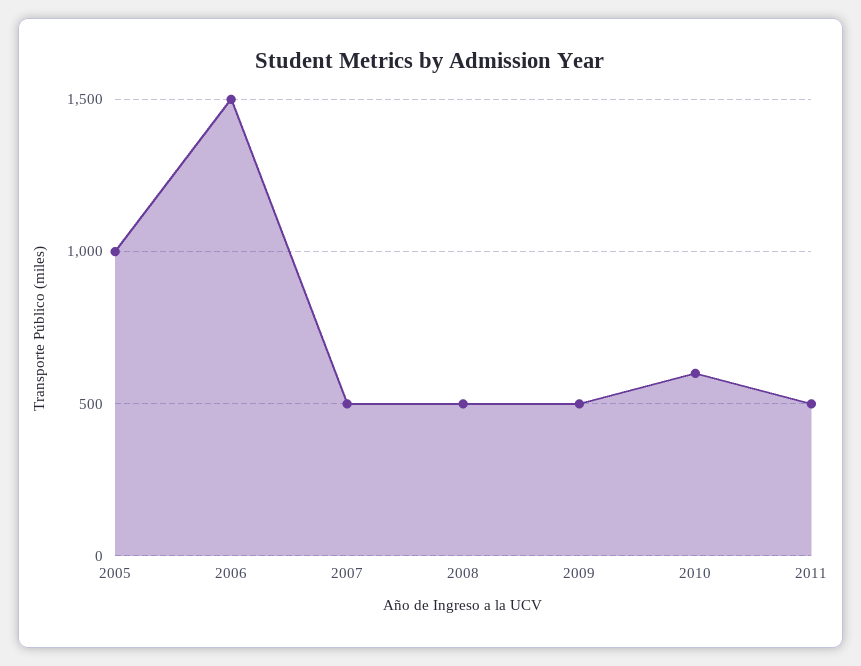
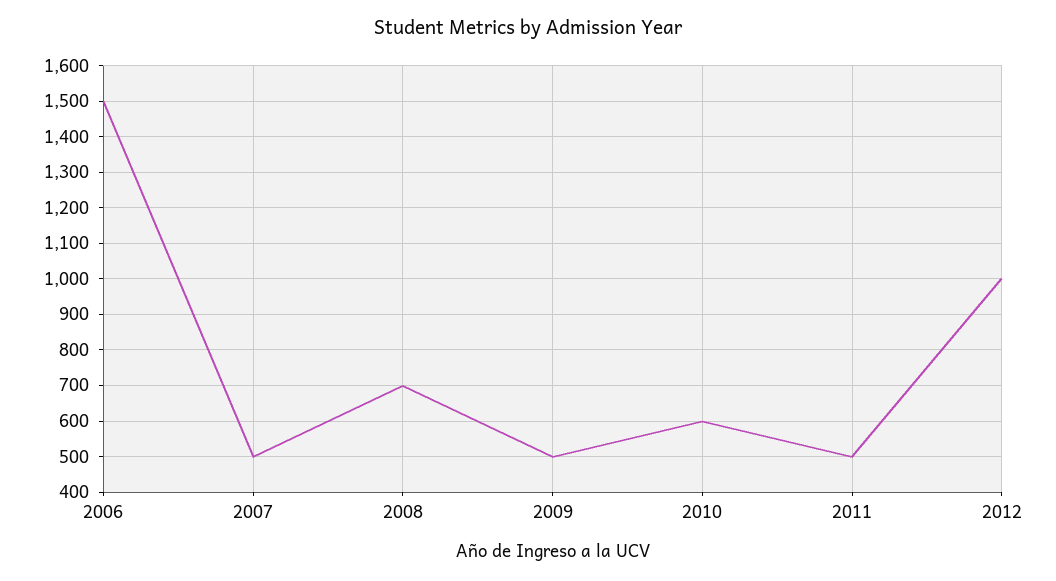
2005: 1000 -> none
2008: 500 -> 700
2012: none -> 1000

